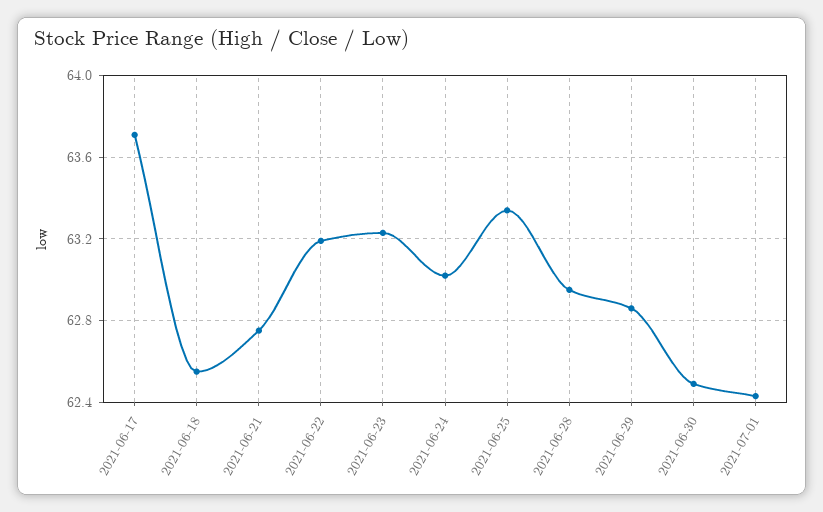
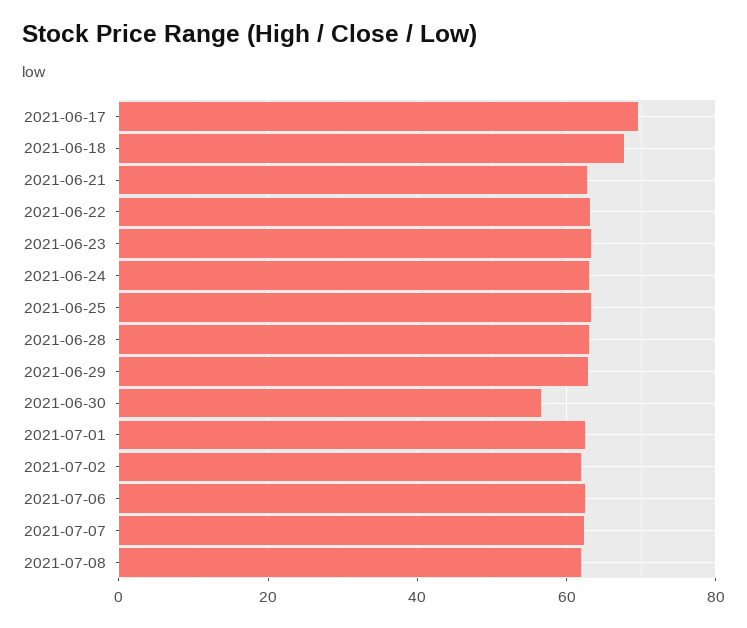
2021-06-17: 63.7 -> 70
2021-06-18: 62.55 -> 68
2021-06-30: 62.5 -> 56
2021-07-02: none -> 62
2021-07-06: none -> 62
2021-07-07: none -> 62
2021-07-08: none -> 62

